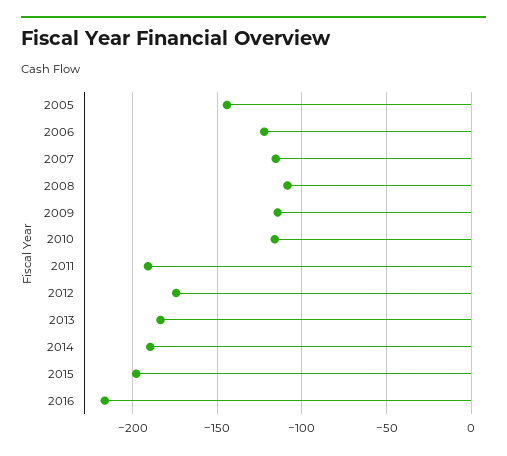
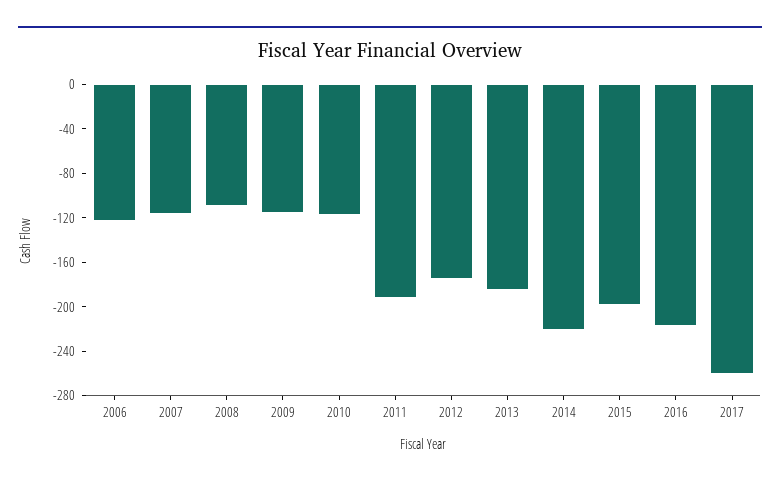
2005: -145 -> none
2014: -190 -> -220
2017: none -> -260

